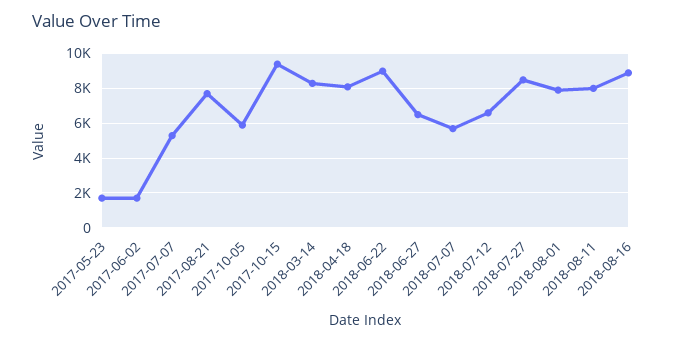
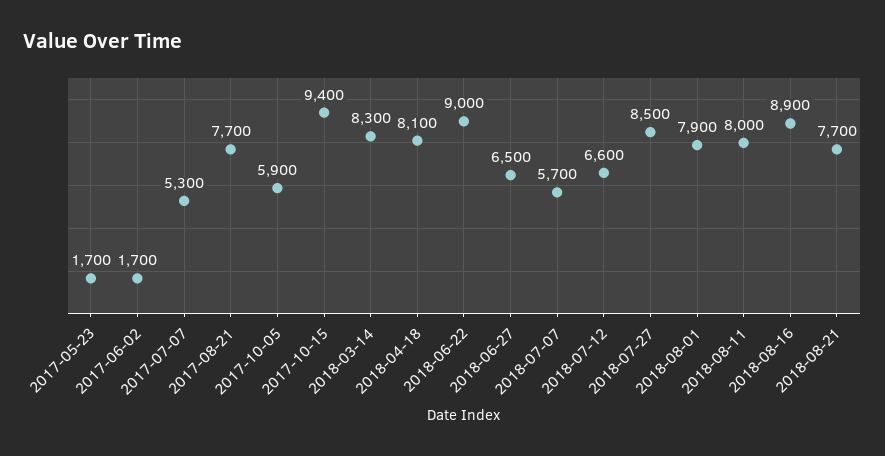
2018-08-21: none -> 7700

